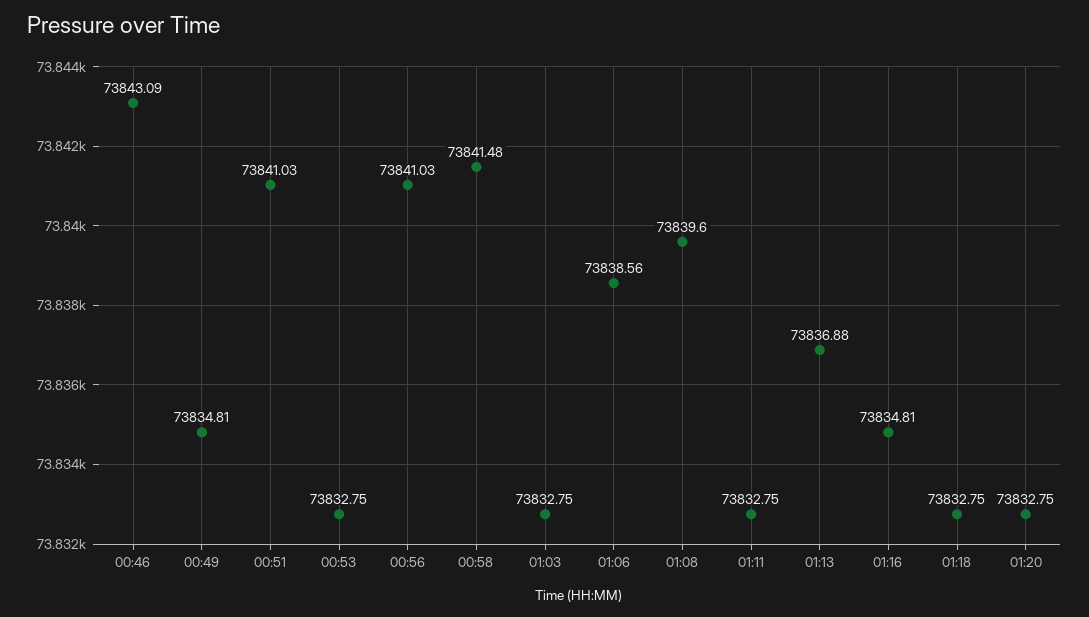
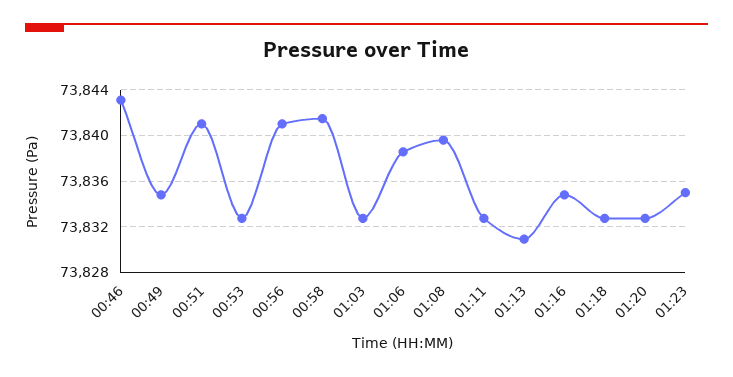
01:13: 73836.88 -> 73831
01:23: none -> 73835

